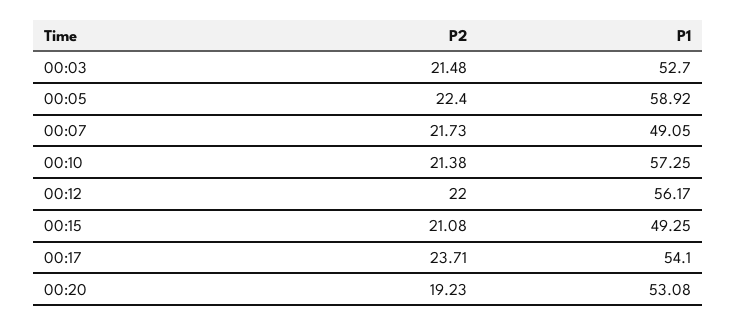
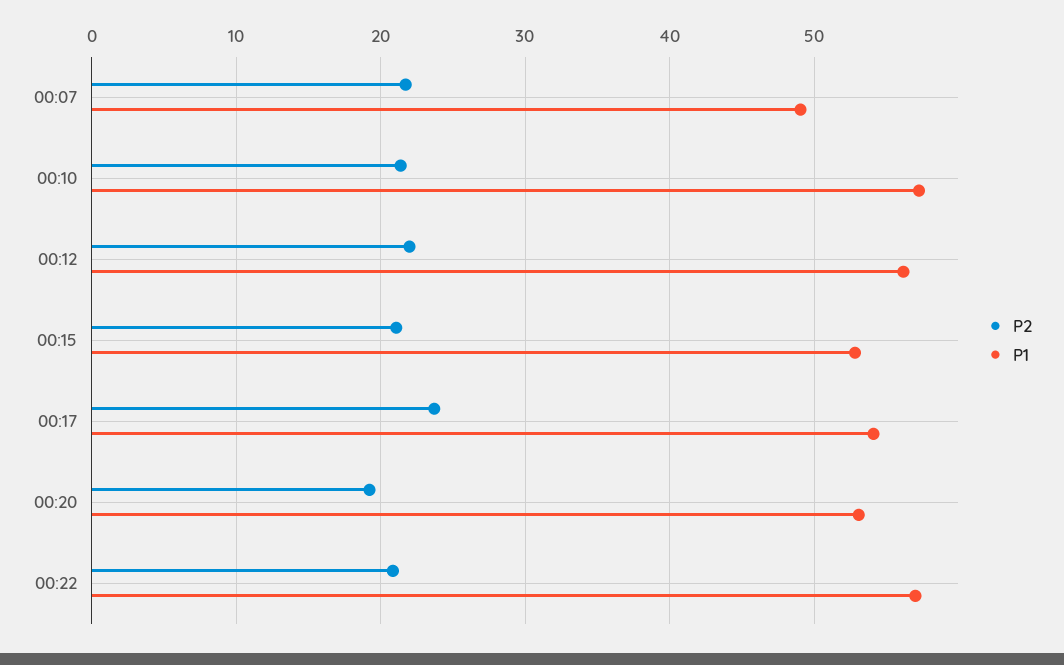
P2, 00:03: 21.48 -> none
P1, 00:03: 52.7 -> none
P2, 00:05: 22.4 -> none
P1, 00:05: 58.92 -> none
P1, 00:15: 49.25 -> 53
P2, 00:22: none -> 21
P1, 00:22: none -> 57

